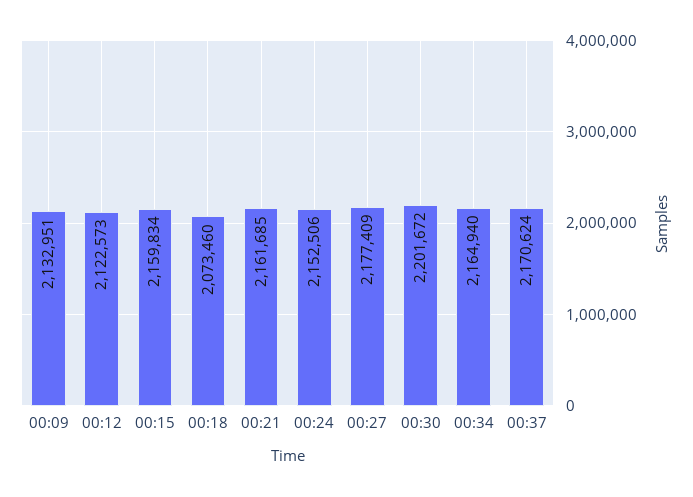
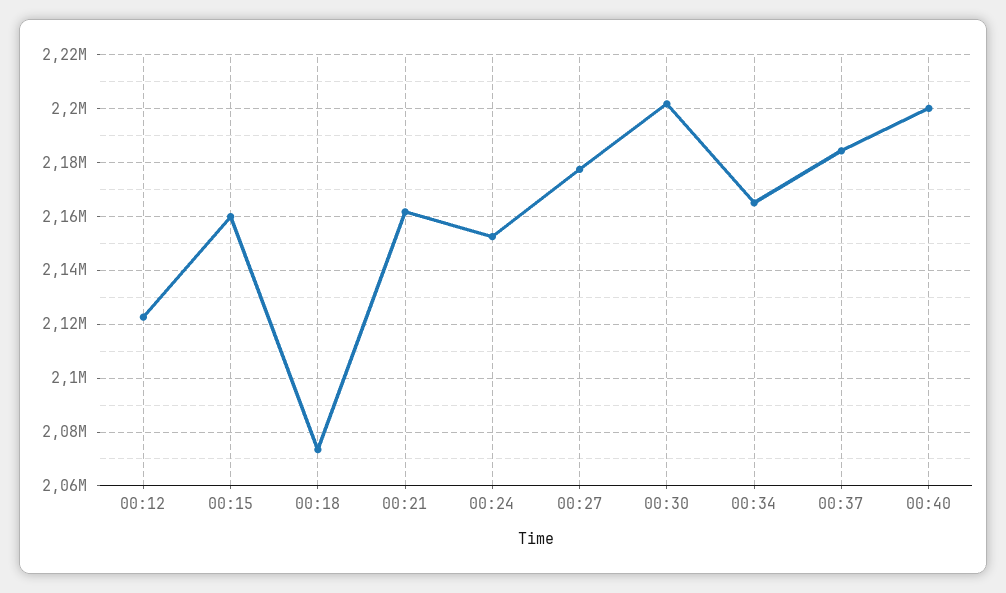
00:09: 2132951 -> none
00:37: 2170624 -> 2185000
00:40: none -> 2200000

